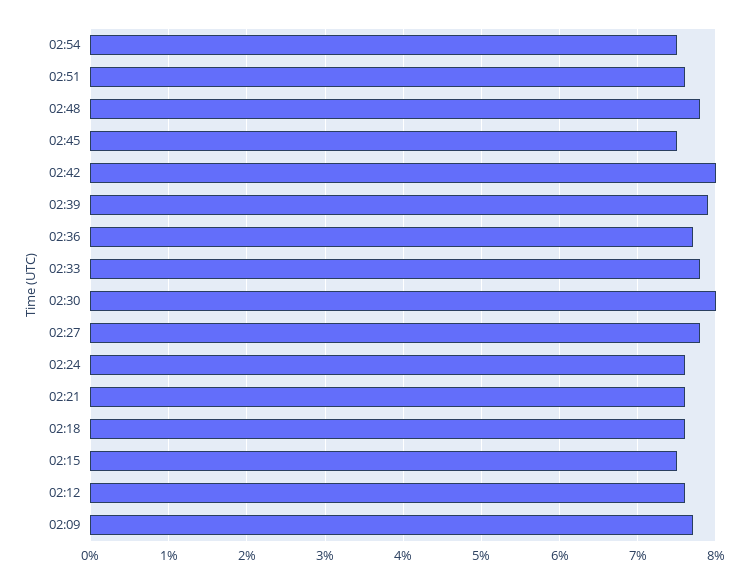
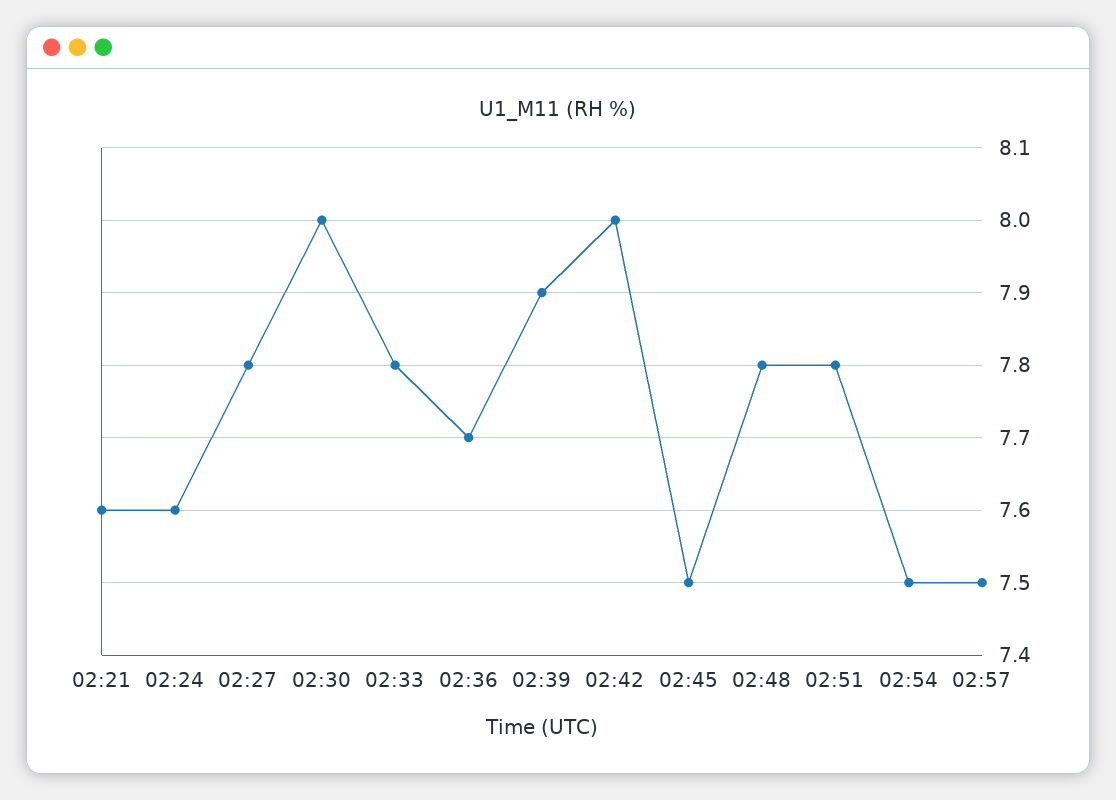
02:51: 7.6 -> 7.8
02:18: 7.6 -> none
02:15: 7.5 -> none
02:12: 7.6 -> none
02:09: 7.7 -> none
02:57: none -> 7.5

